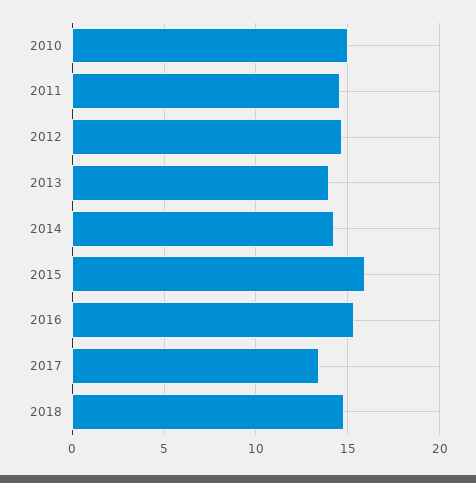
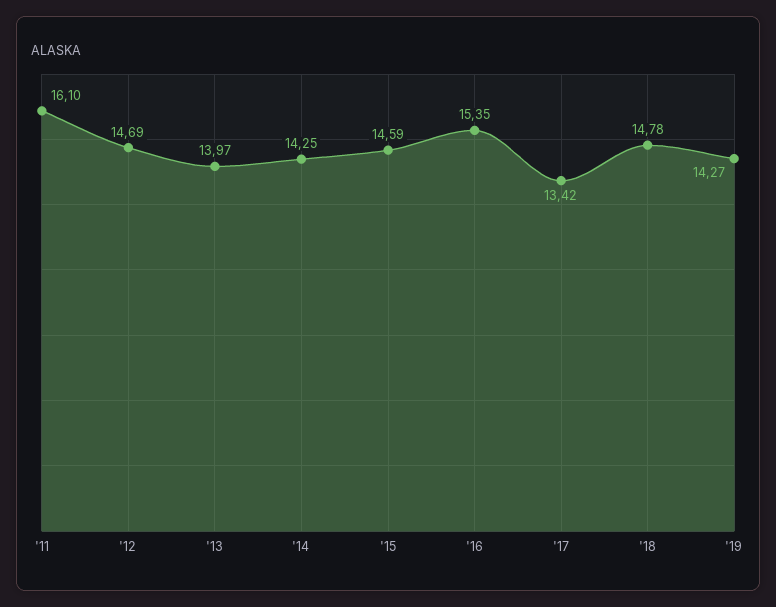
2010: 15 -> none
2011: 14.5 -> 16.1
2015: 16 -> 14.59
'19: none -> 14.27

